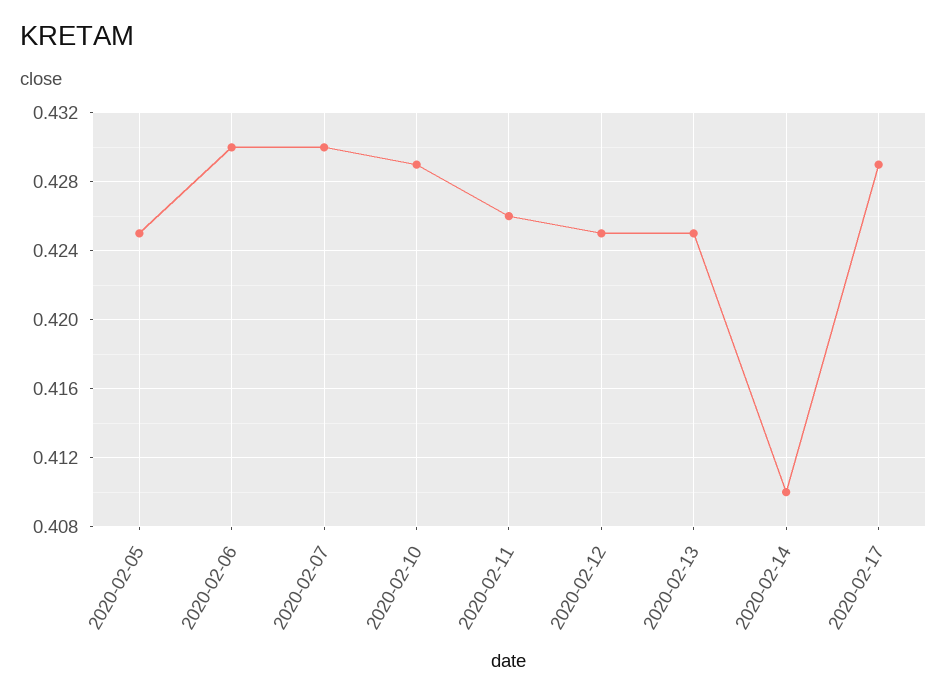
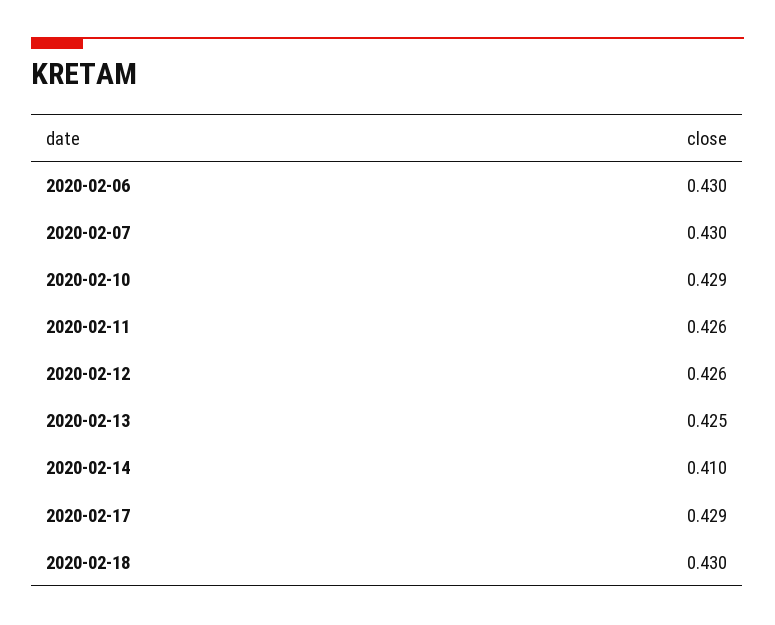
2020-02-05: 0.425 -> none
2020-02-12: 0.425 -> 0.426
2020-02-18: none -> 0.43

